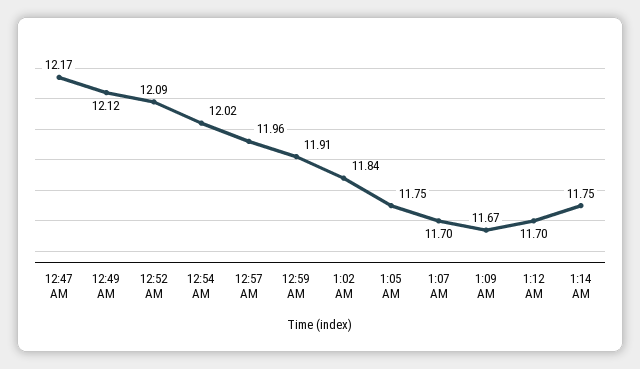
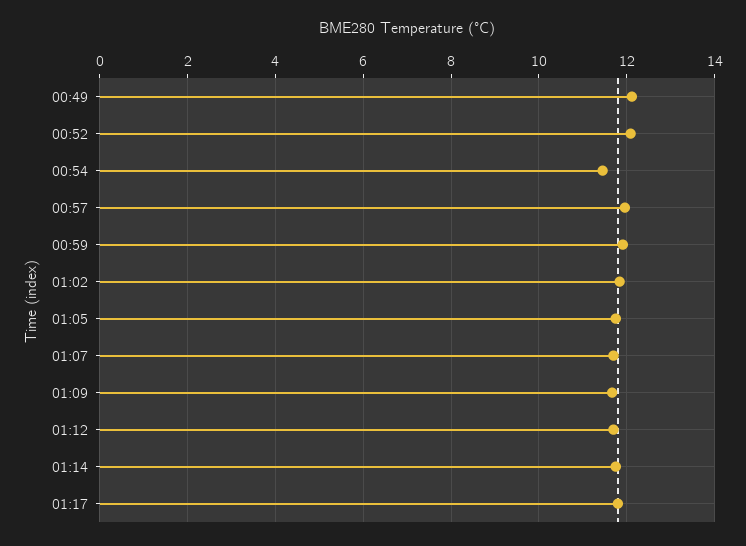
12:47 AM: 12.17 -> none
12:54 AM: 12.02 -> 11.4
01:17: none -> 11.8

